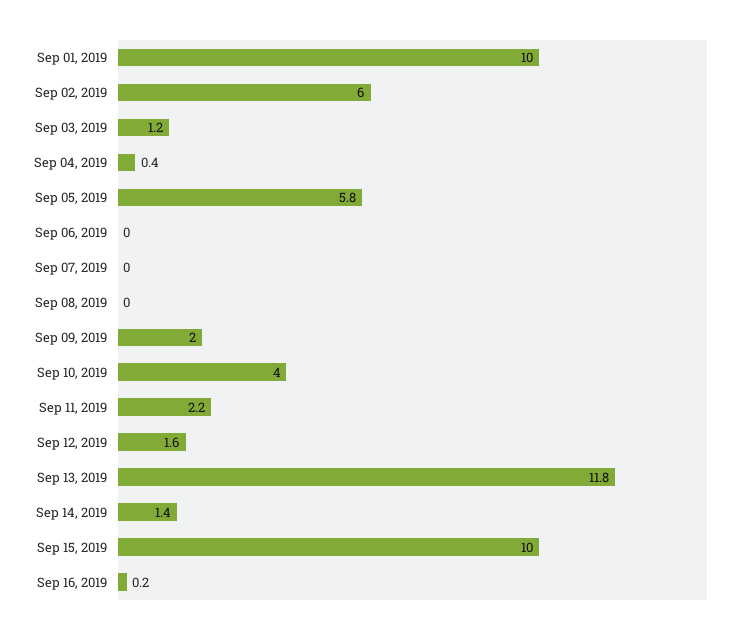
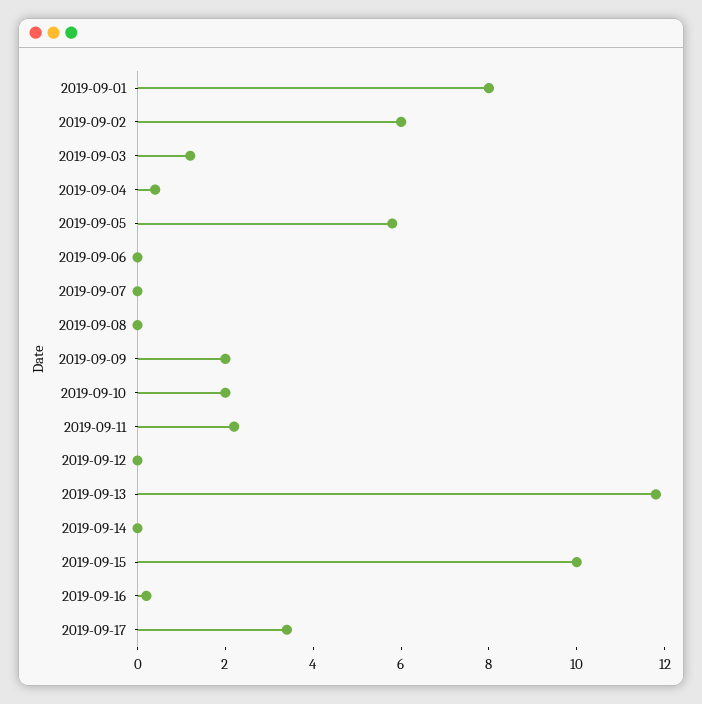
Sep 01, 2019: 10 -> 8
Sep 10, 2019: 4 -> 2
Sep 12, 2019: 1.6 -> 0
Sep 14, 2019: 1.4 -> 0
2019-09-17: none -> 3.5

